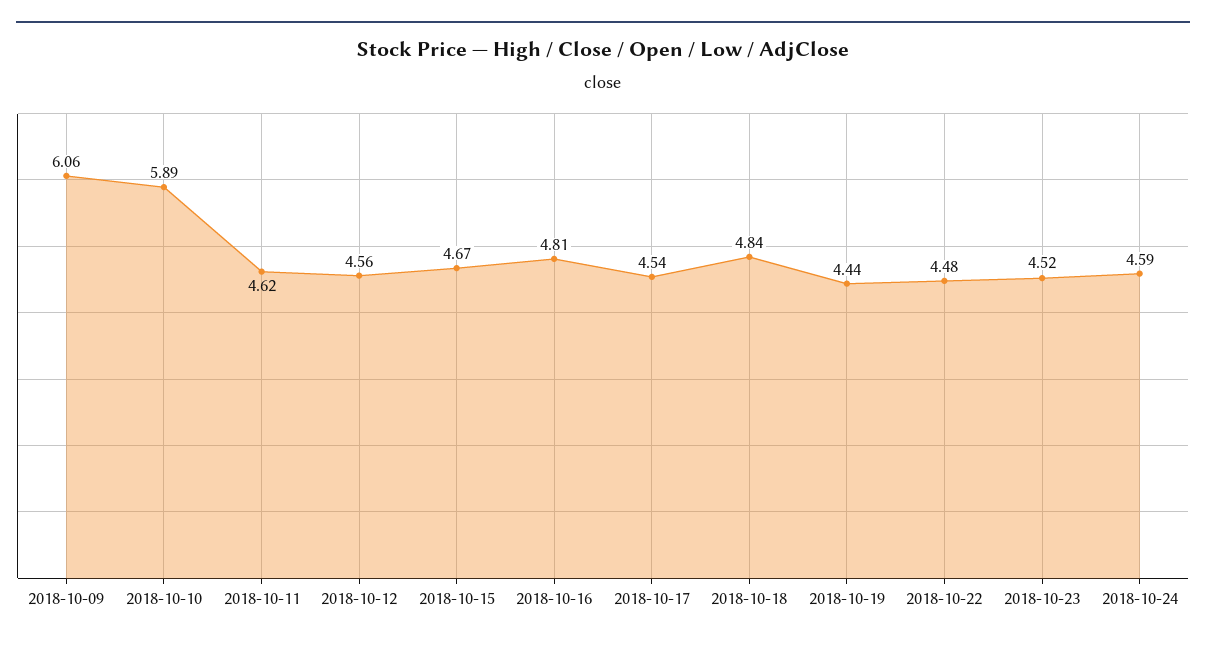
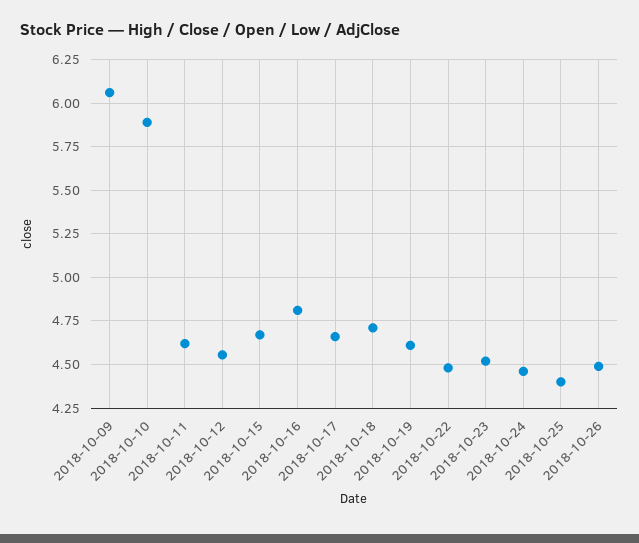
2018-10-17: 4.54 -> 4.65
2018-10-18: 4.84 -> 4.7
2018-10-19: 4.44 -> 4.6
2018-10-24: 4.59 -> 4.45
2018-10-25: none -> 4.4
2018-10-26: none -> 4.5

